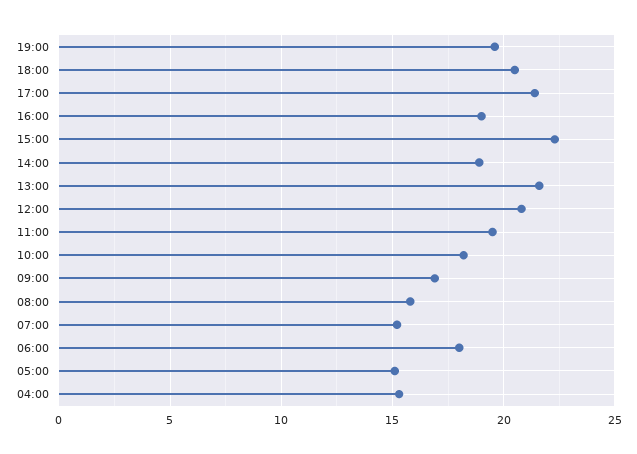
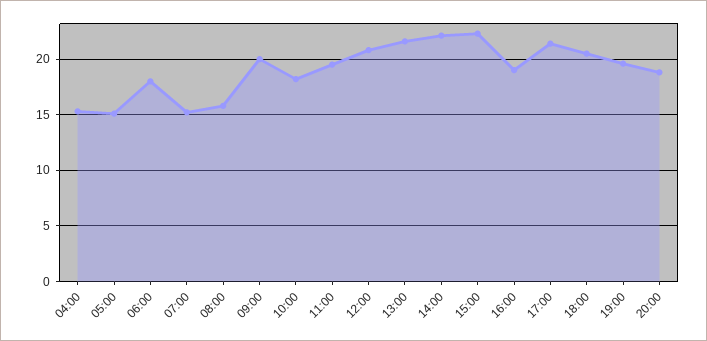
14:00: 19 -> 22
09:00: 17 -> 20
20:00: none -> 19

